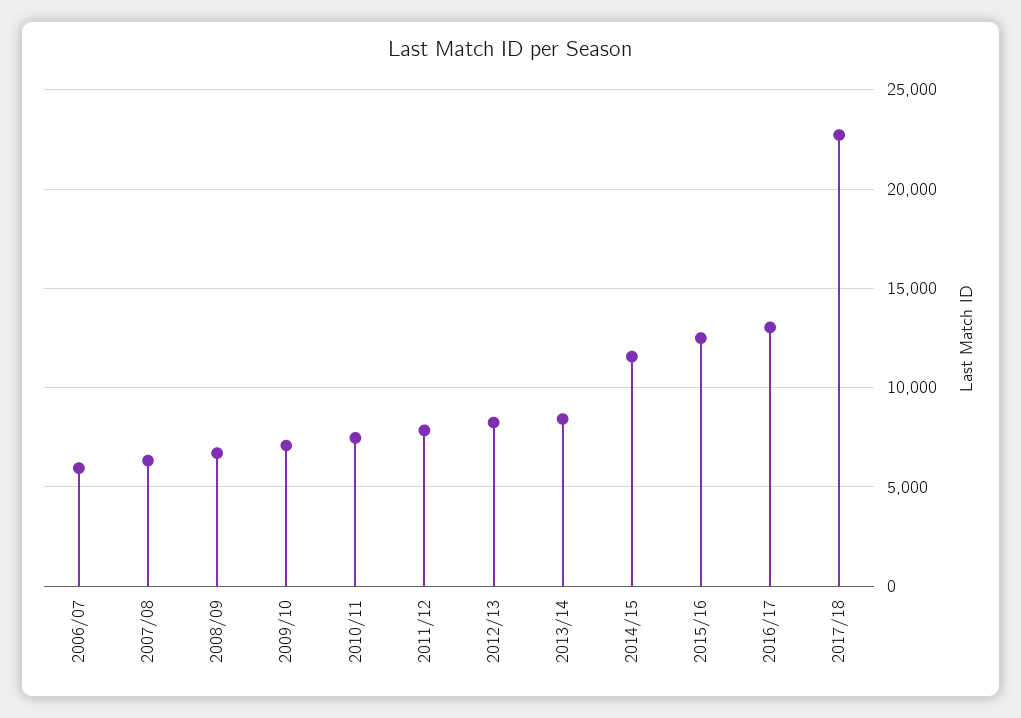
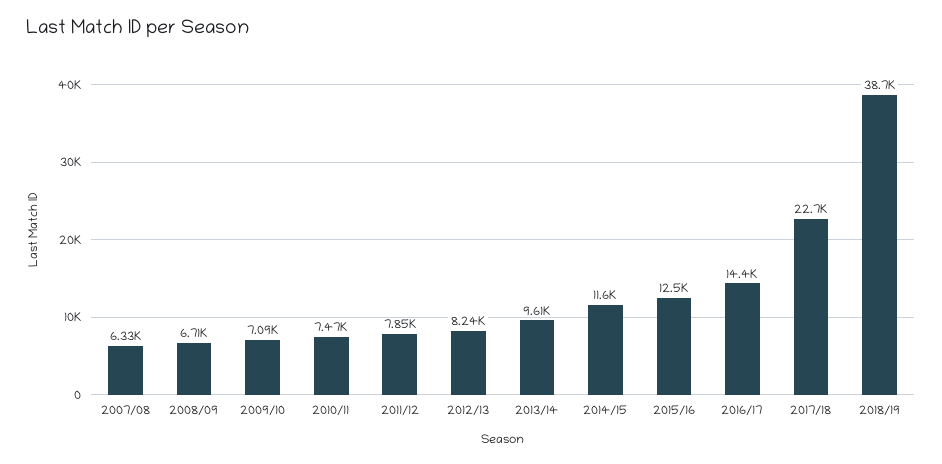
2006/07: 6000 -> none
2013/14: 8500 -> 9610
2016/17: 13000 -> 14400
2018/19: none -> 38700

